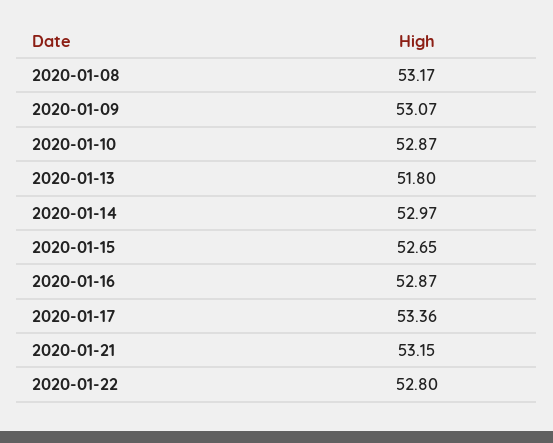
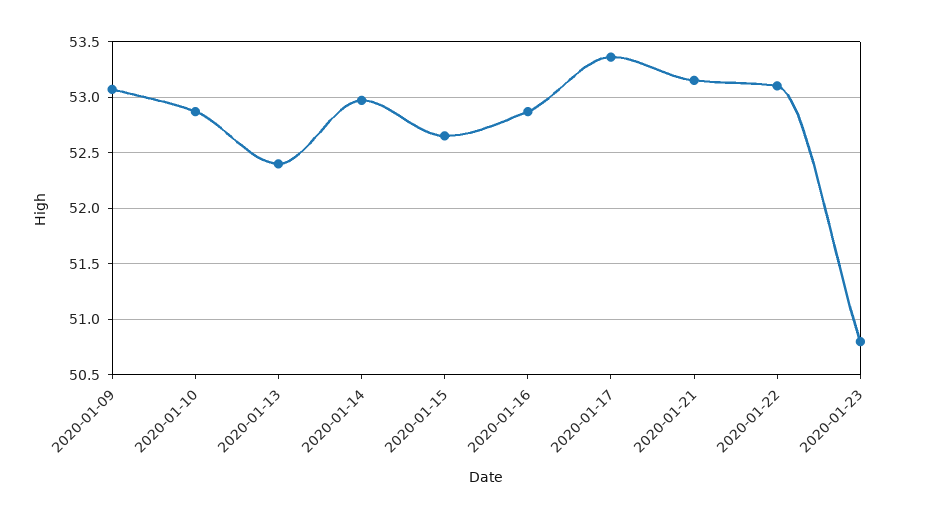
2020-01-08: 53.17 -> none
2020-01-13: 51.8 -> 52.4
2020-01-22: 52.8 -> 53.1
2020-01-23: none -> 50.8

